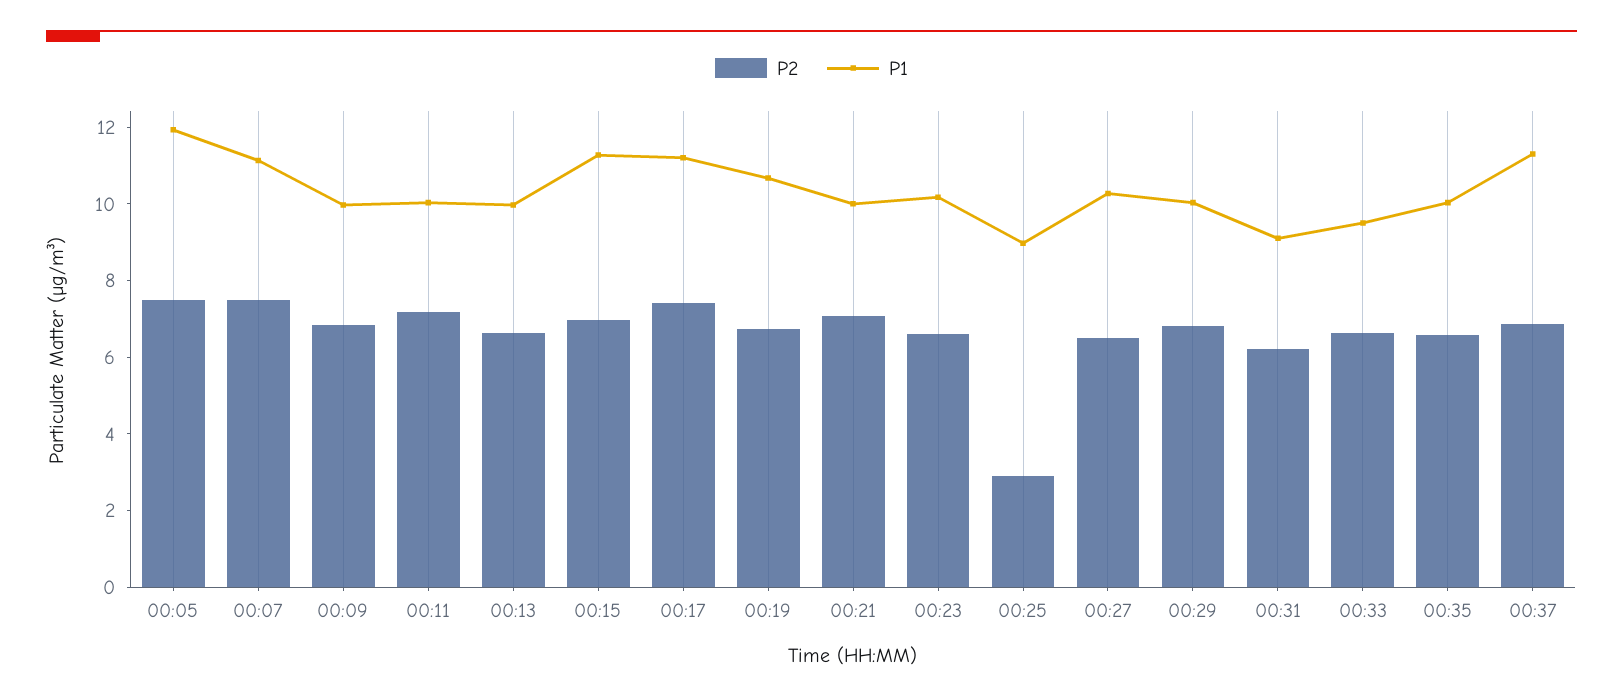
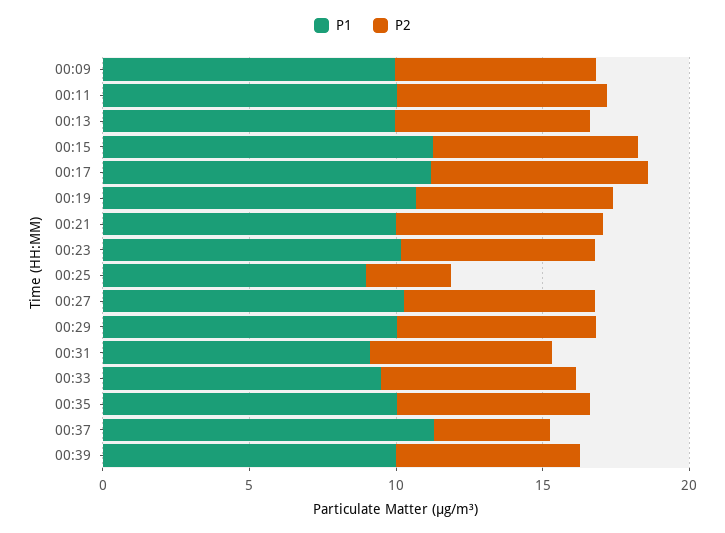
P2, 00:05: 7.5 -> none
P1, 00:05: 12 -> none
P2, 00:07: 7.5 -> none
P1, 00:07: 11 -> none
P2, 00:37: 7 -> 4
P1, 00:39: none -> 10
P2, 00:39: none -> 6

